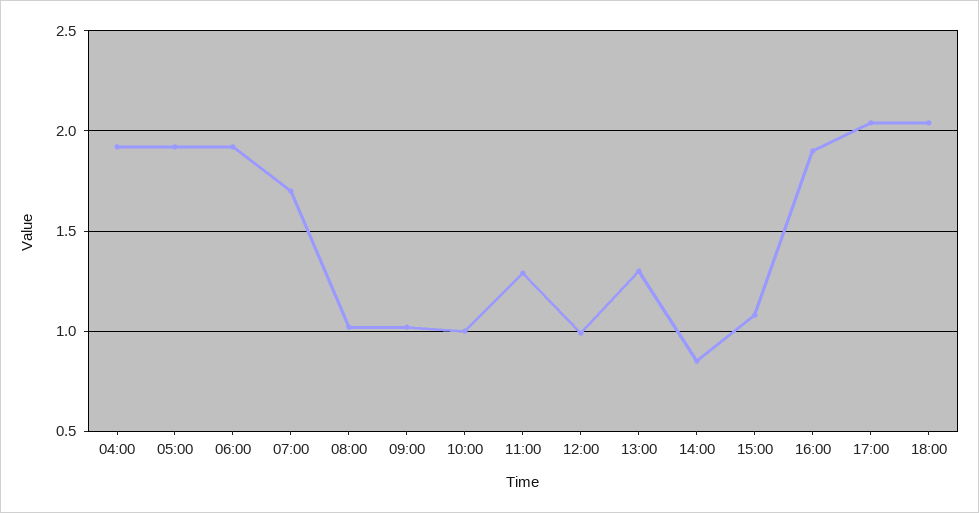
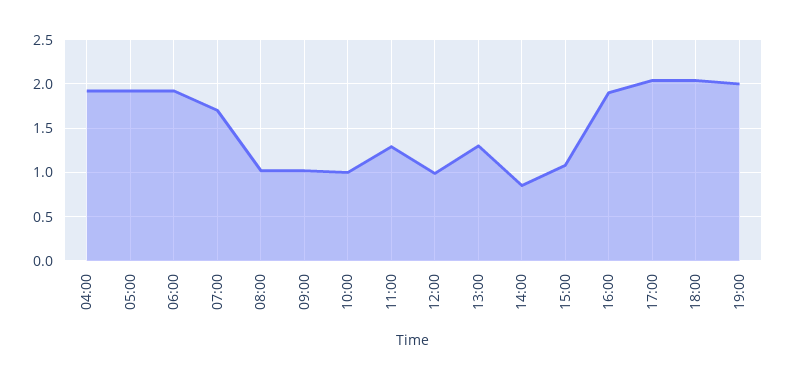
19:00: none -> 2

